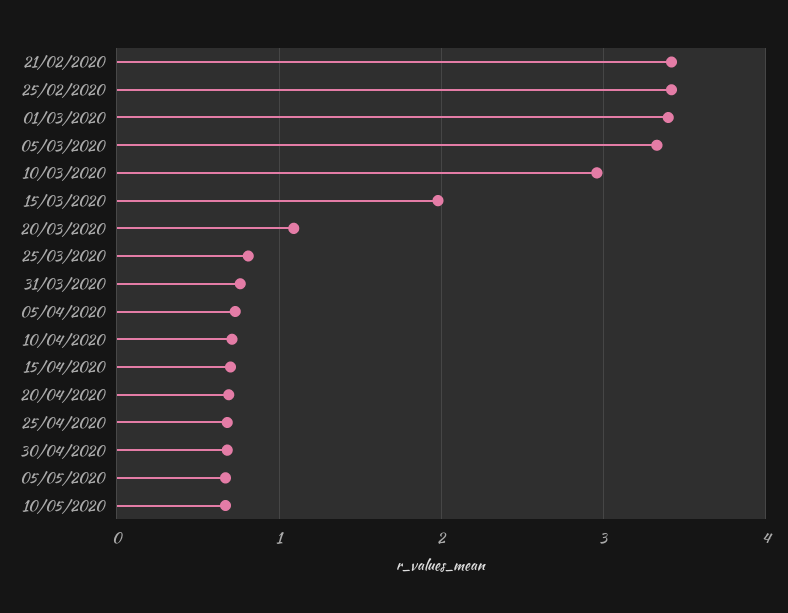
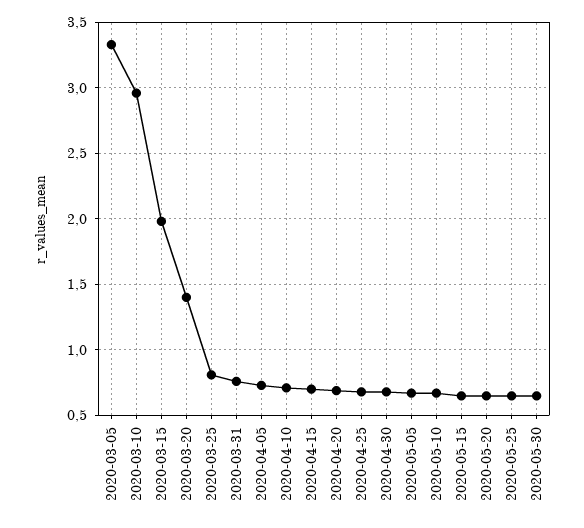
21/02/2020: 3.4 -> none
25/02/2020: 3.4 -> none
01/03/2020: 3.4 -> none
20/03/2020: 1.1 -> 1.4
2020-05-15: none -> 0.65
2020-05-20: none -> 0.65
2020-05-25: none -> 0.65
2020-05-30: none -> 0.65

